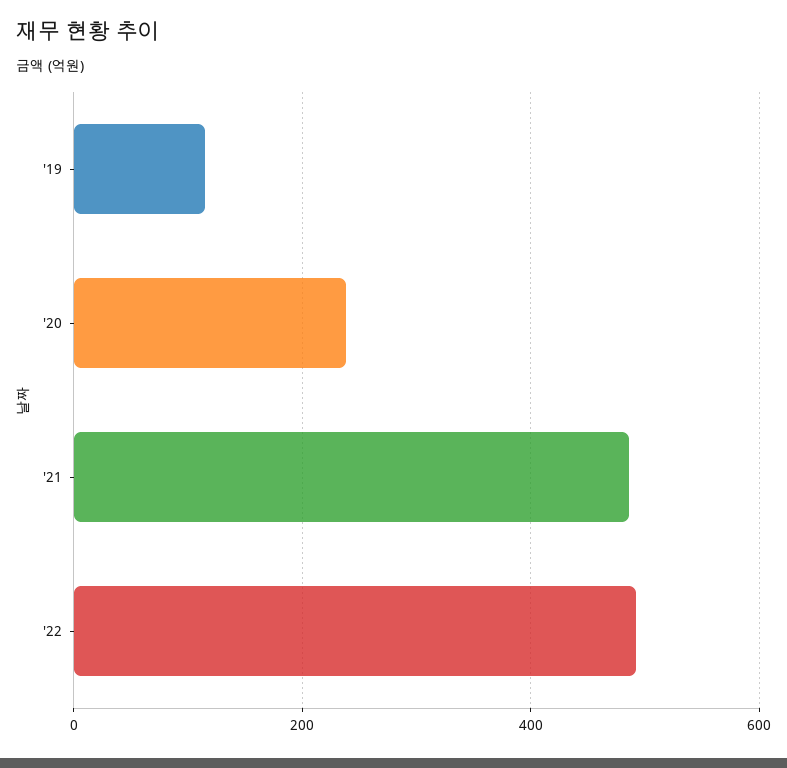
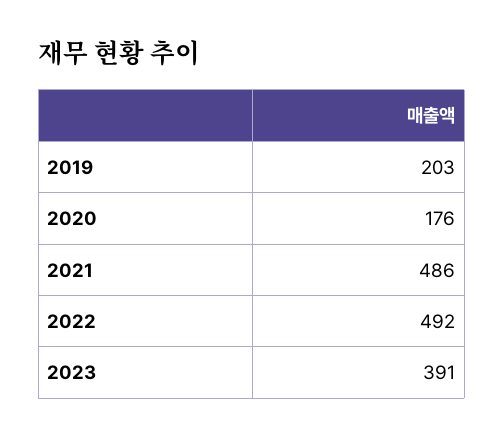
'19: 120 -> 203
'20: 240 -> 176
2023: none -> 391

